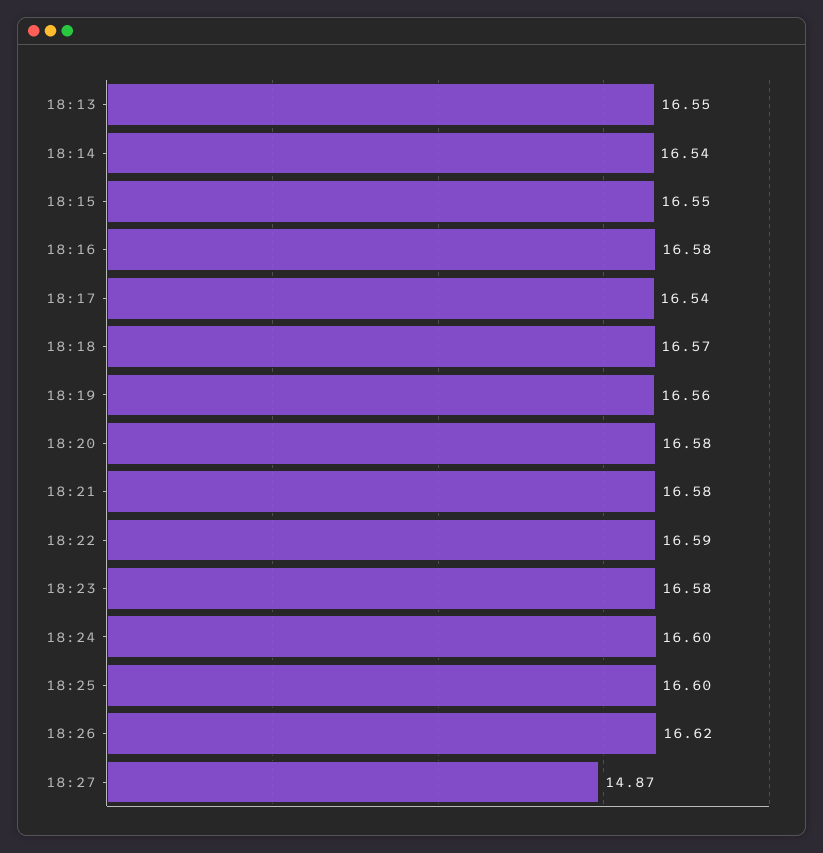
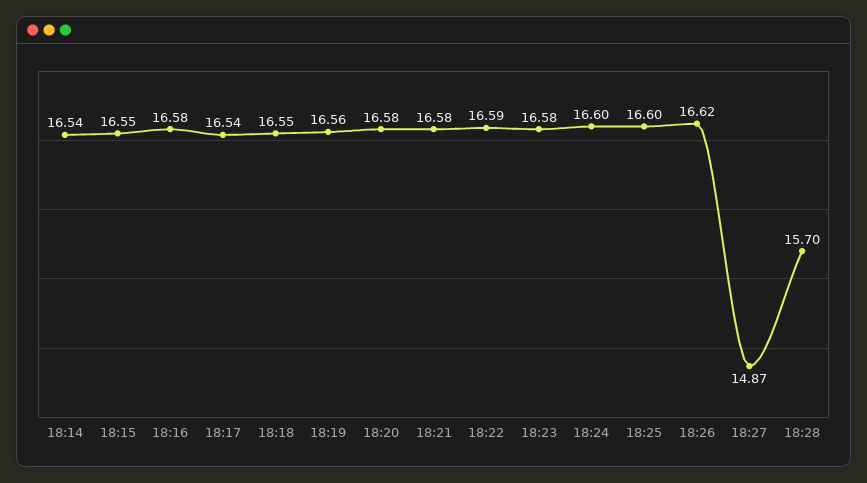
18:13: 16.55 -> none
18:18: 16.57 -> 16.55
18:28: none -> 15.7

